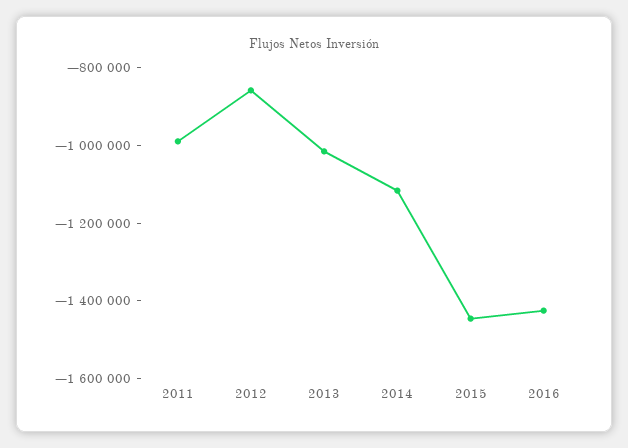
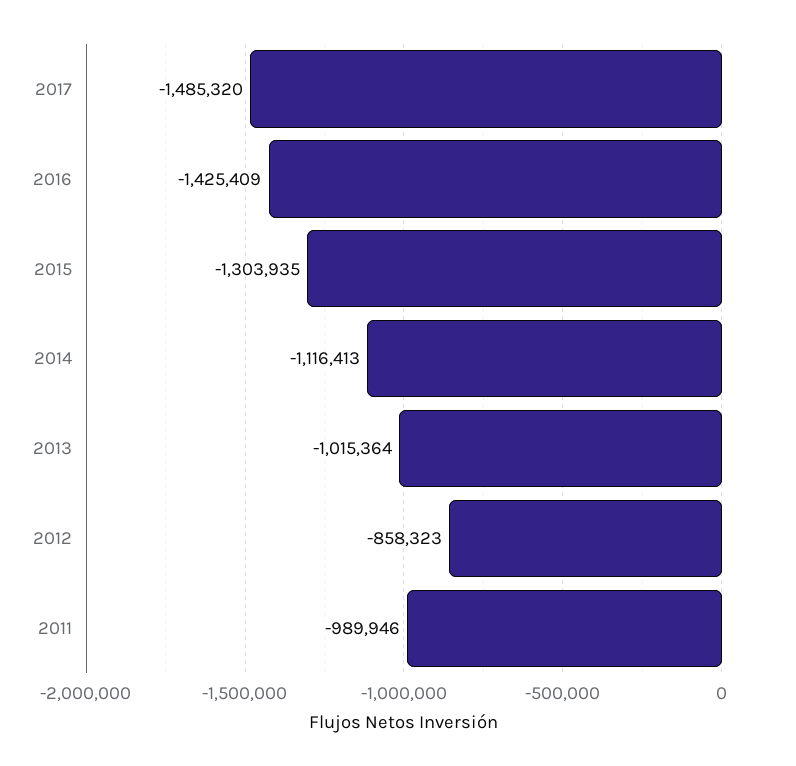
2015: -1450000 -> -1303935
2017: none -> -1485320

